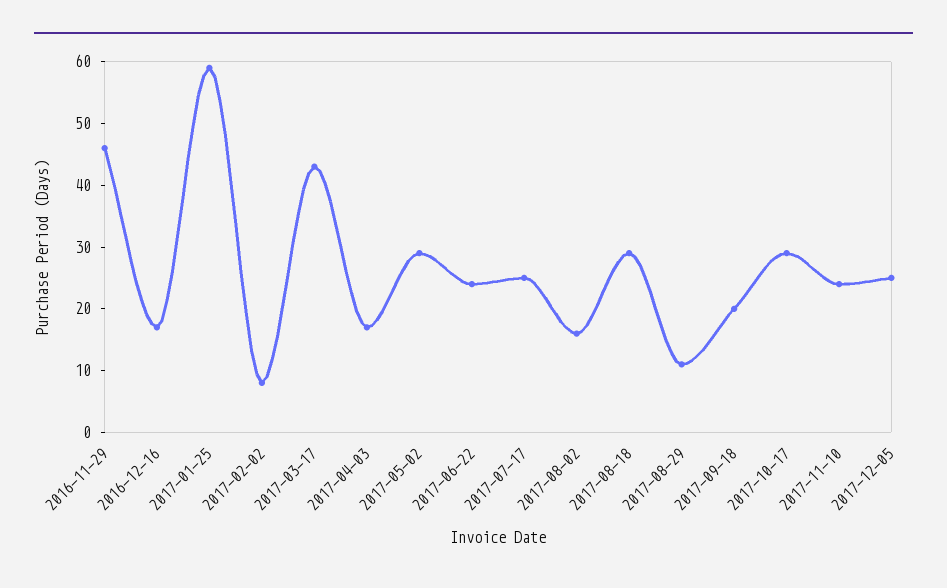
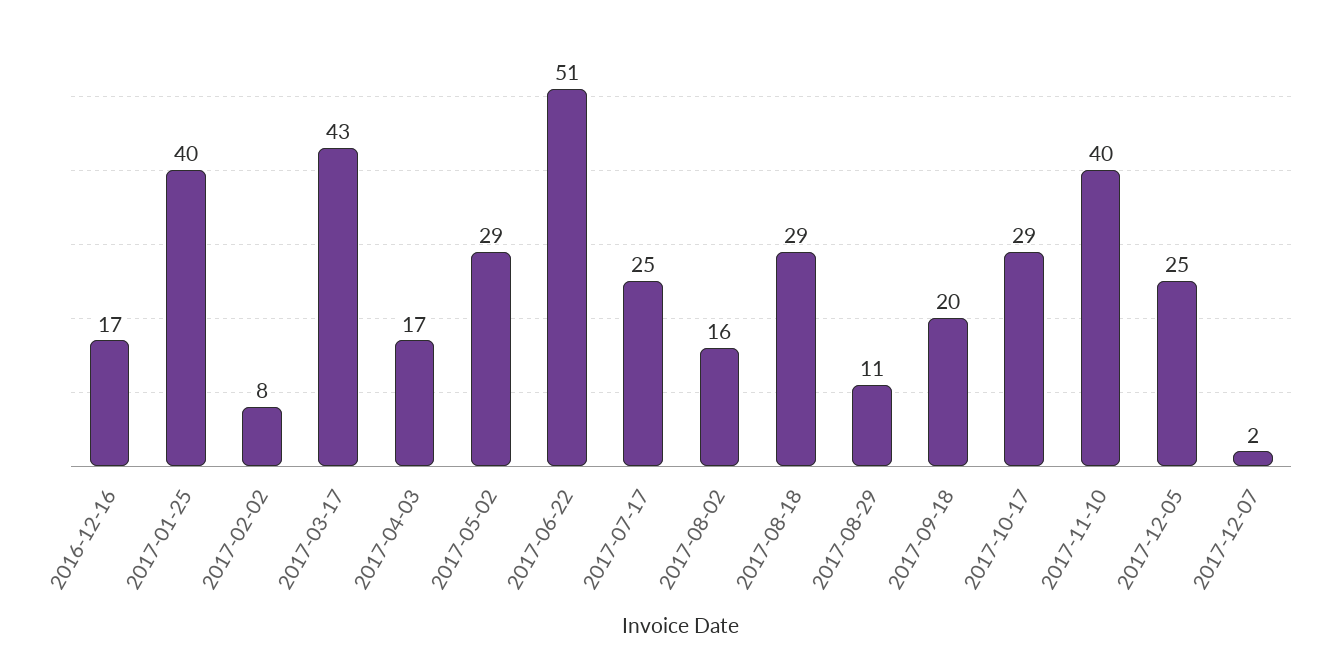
2016-11-29: 45 -> none
2017-01-25: 60 -> 40
2017-06-22: 25 -> 51
2017-11-10: 25 -> 40
2017-12-07: none -> 2

